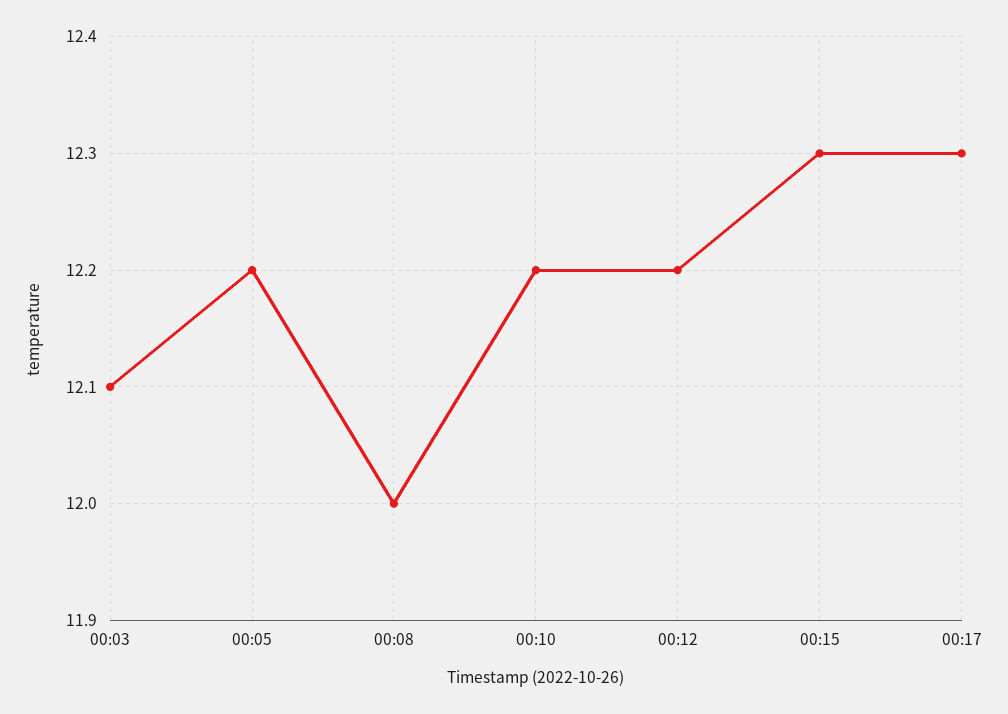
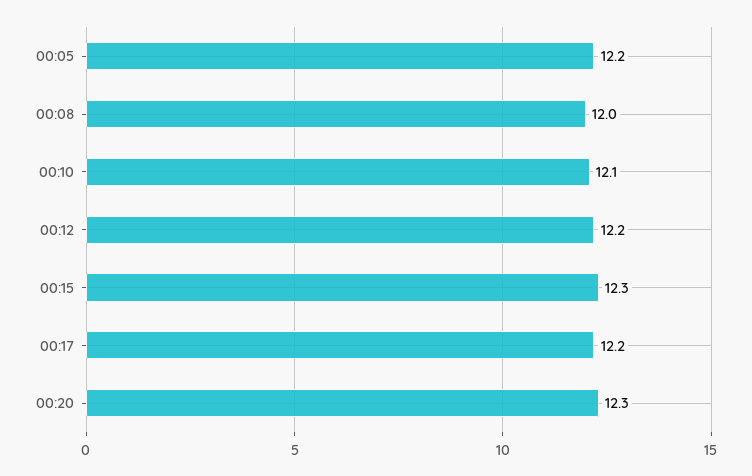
00:03: 12.1 -> none
00:10: 12.2 -> 12.1
00:17: 12.3 -> 12.2
00:20: none -> 12.3

